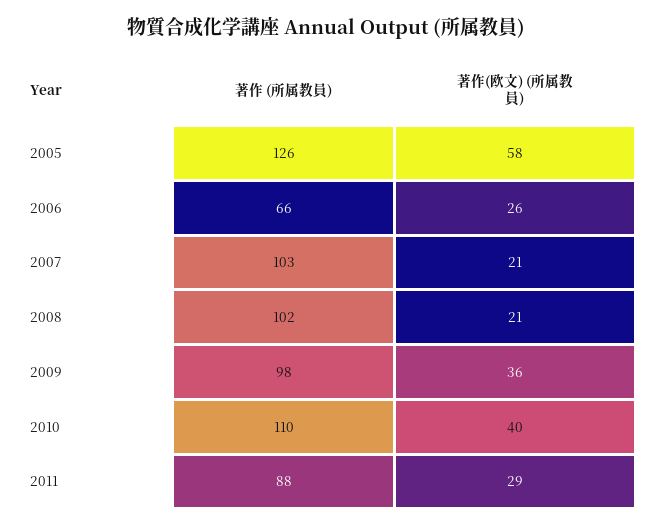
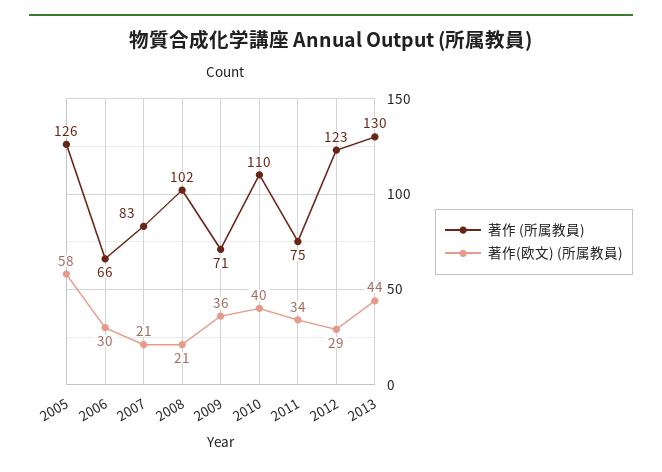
著作(欧文) (所属教員), 2006: 26 -> 30
著作 (所属教員), 2007: 103 -> 83
著作 (所属教員), 2009: 98 -> 71
著作 (所属教員), 2011: 88 -> 75
著作(欧文) (所属教員), 2011: 29 -> 34
著作 (所属教員), 2012: none -> 123
著作(欧文) (所属教員), 2012: none -> 29
著作 (所属教員), 2013: none -> 130
著作(欧文) (所属教員), 2013: none -> 44

